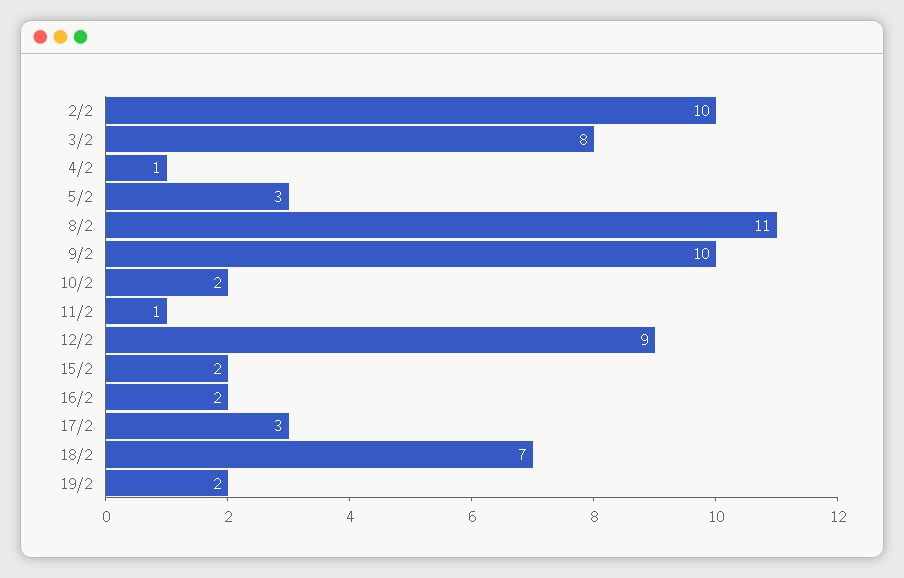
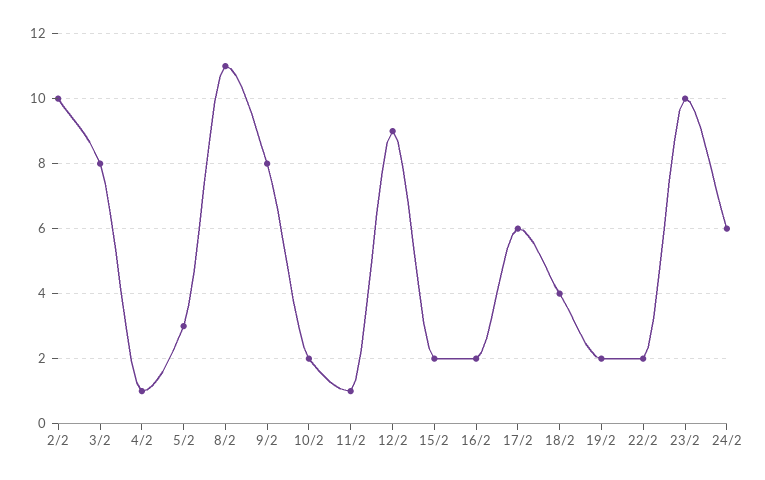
9/2: 10 -> 8
17/2: 3 -> 6
18/2: 7 -> 4
22/2: none -> 2
23/2: none -> 10
24/2: none -> 6

